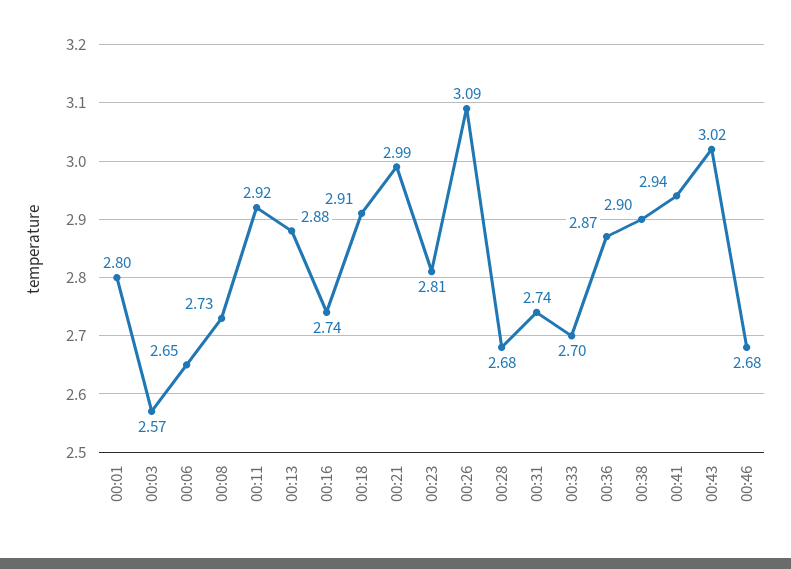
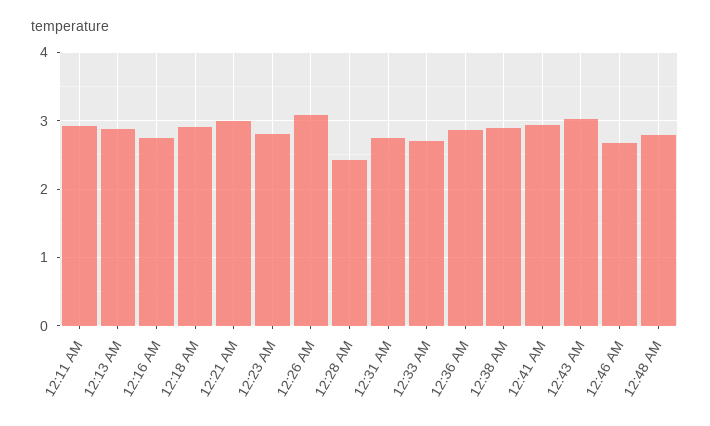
00:01: 2.8 -> none
00:03: 2.57 -> none
00:06: 2.65 -> none
00:08: 2.73 -> none
00:28: 2.68 -> 2.4
12:48 AM: none -> 2.8

